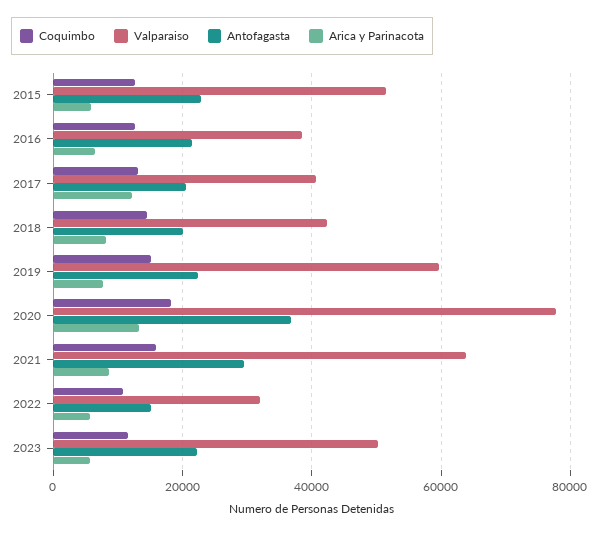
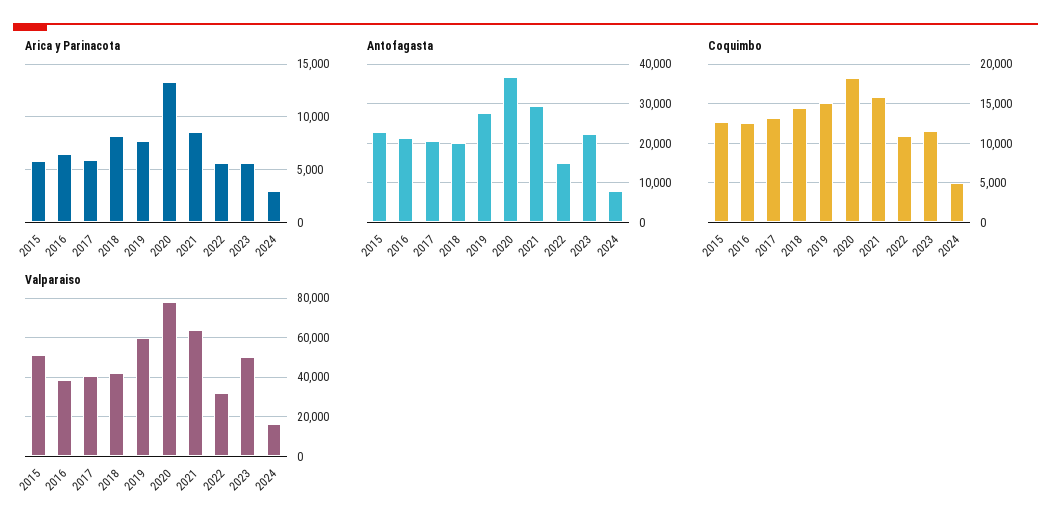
Arica y Parinacota, 2017: 12000 -> 6000
Antofagasta, 2019: 22000 -> 28000
Arica y Parinacota, 2024: none -> 3000
Antofagasta, 2024: none -> 8000
Coquimbo, 2024: none -> 5000
Valparaiso, 2024: none -> 15000

